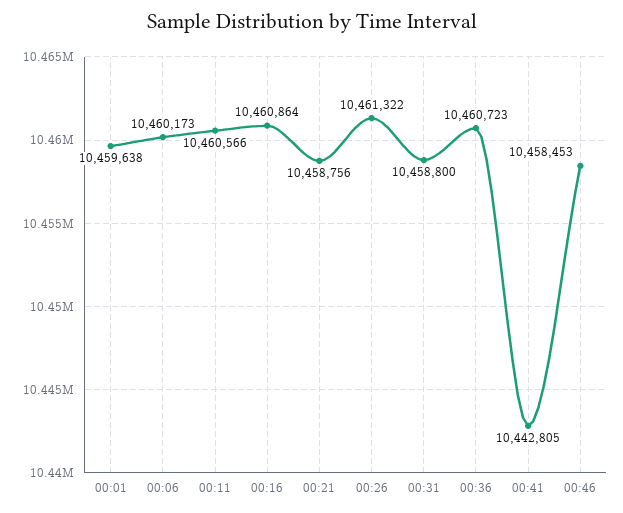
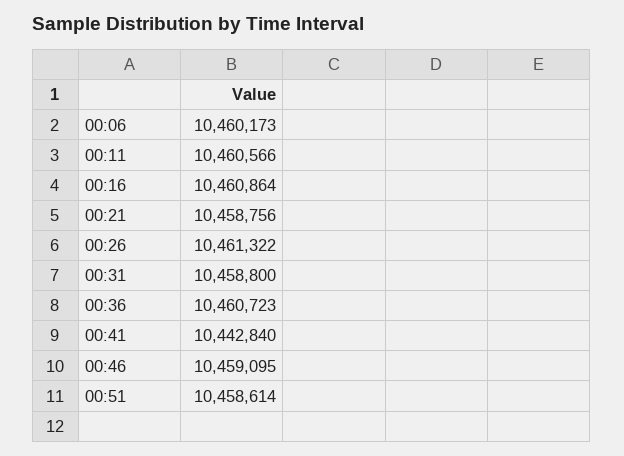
00:01: 10459638 -> none
00:41: 10442805 -> 10442840
00:46: 10458453 -> 10459095
00:51: none -> 10458614

